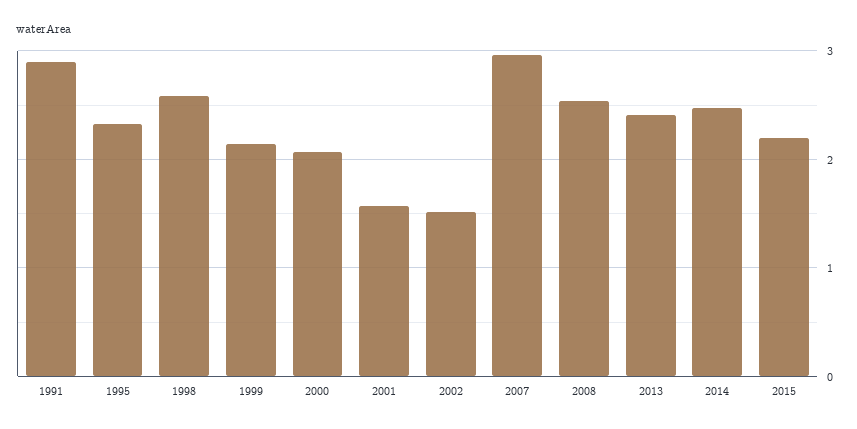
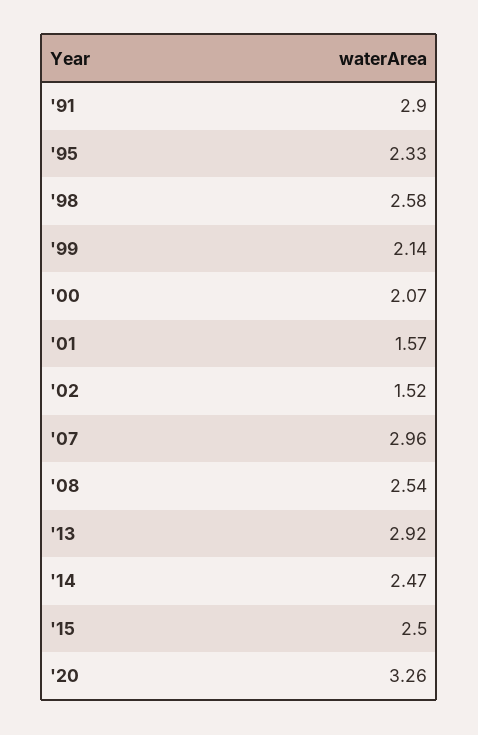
2013: 2.4 -> 2.92
2015: 2.2 -> 2.5
'20: none -> 3.26

